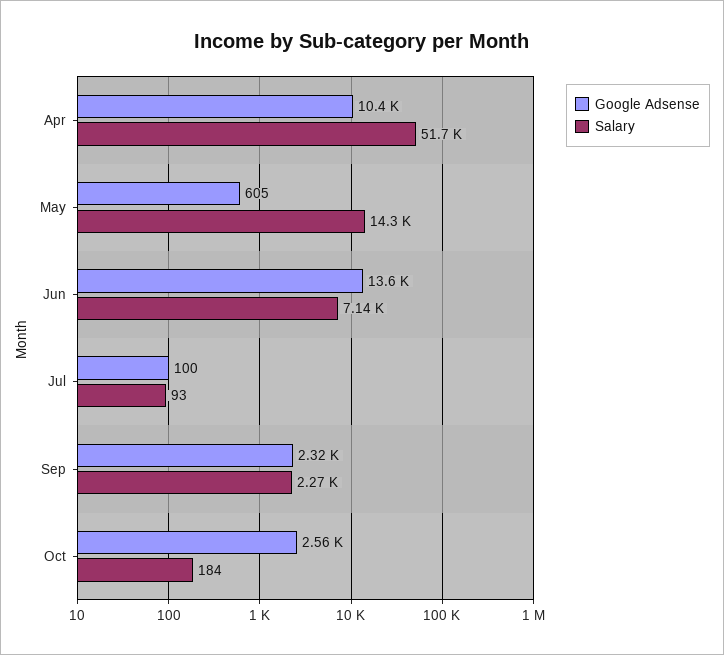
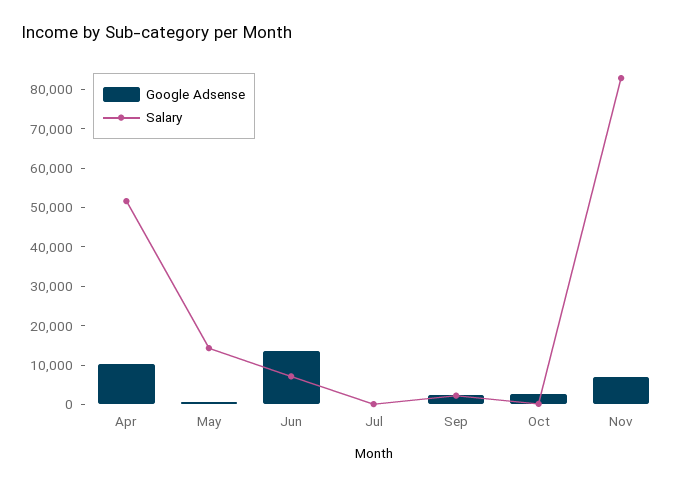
Google Adsense, Nov: none -> 7500
Salary, Nov: none -> 82500

